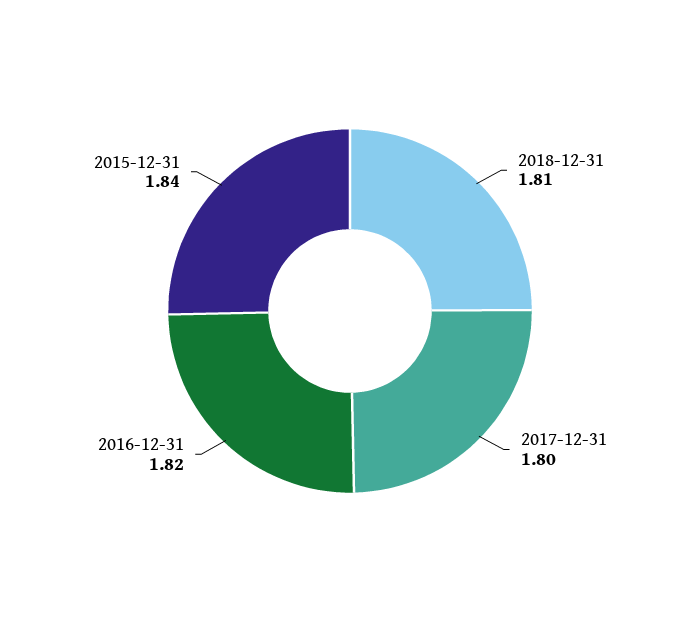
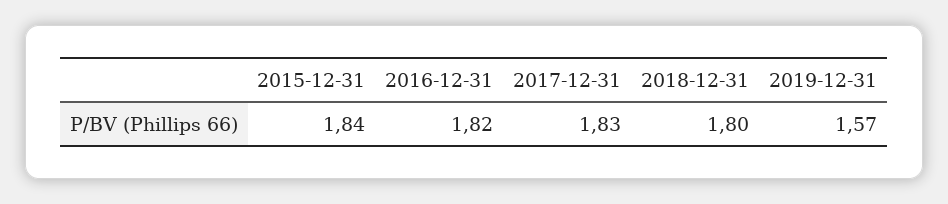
2018-12-31: 1.81 -> 1.8
2017-12-31: 1.8 -> 1.83
2019-12-31: none -> 1.57

